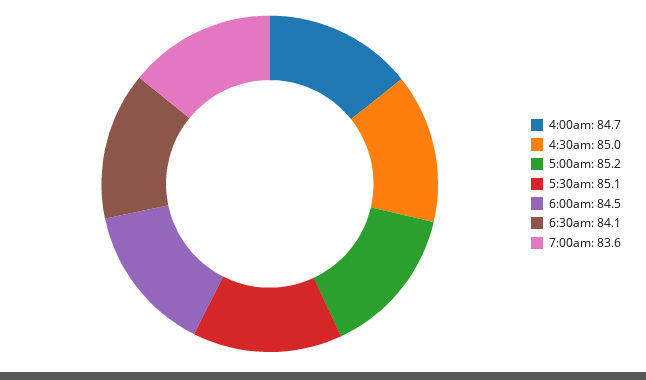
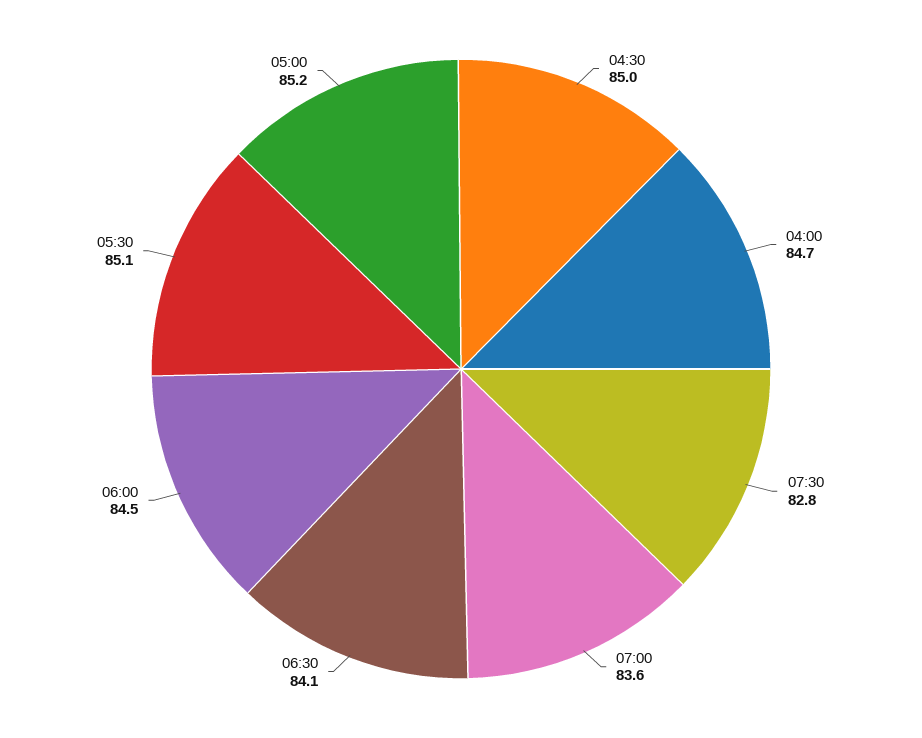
07:30: none -> 82.8

